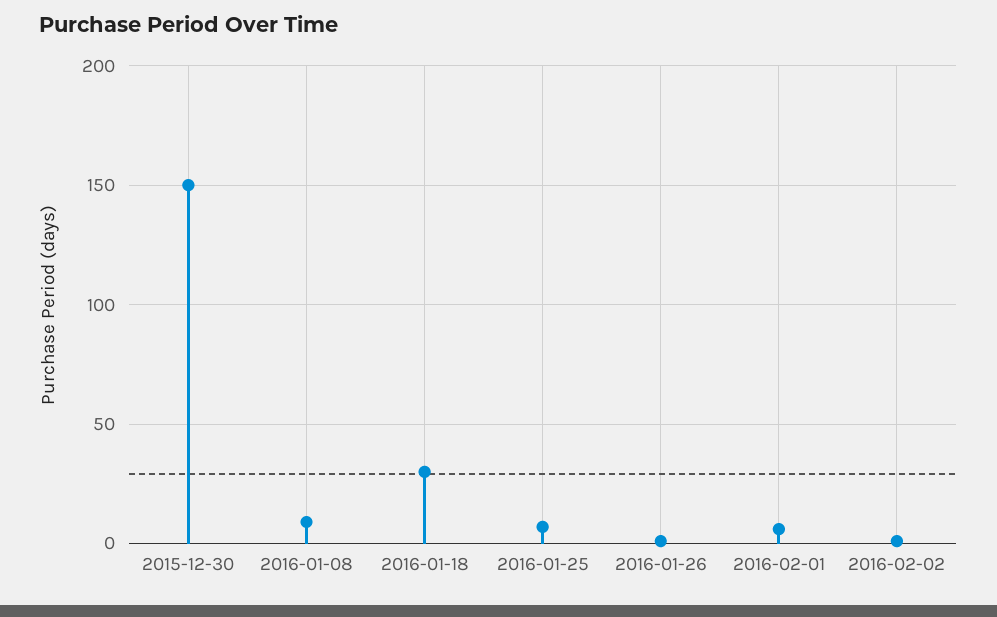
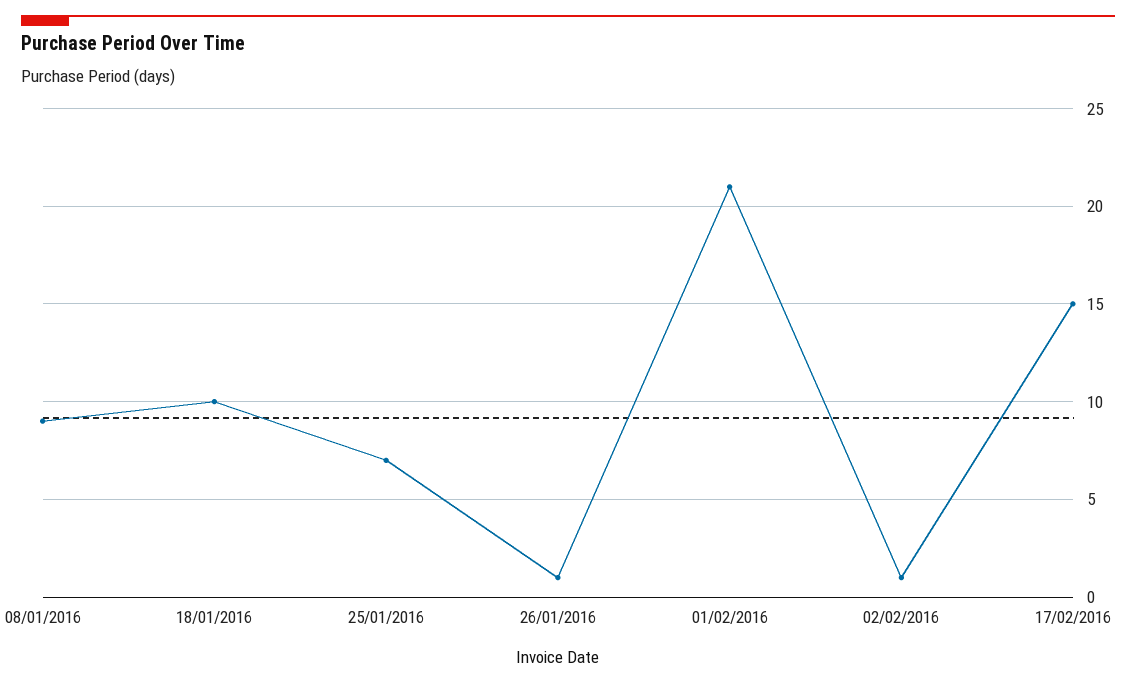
2015-12-30: 150 -> none
2016-01-18: 30 -> 10
2016-02-01: 5 -> 21
17/02/2016: none -> 15

